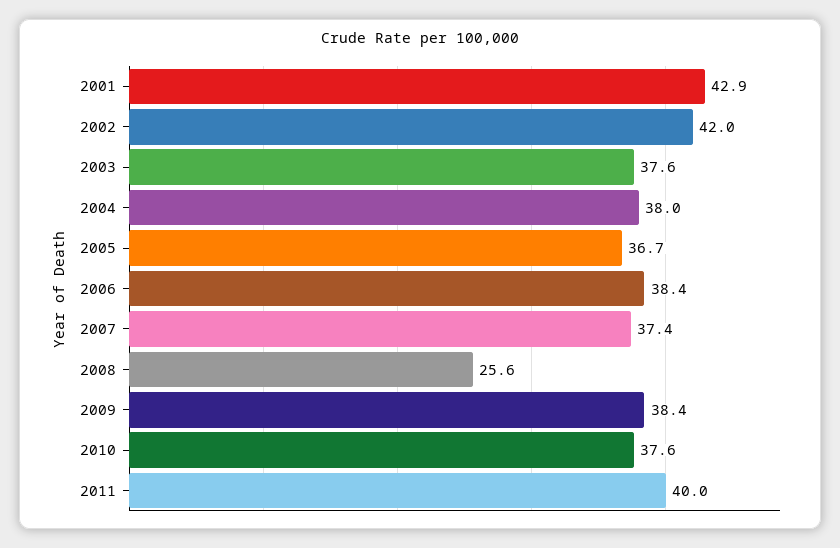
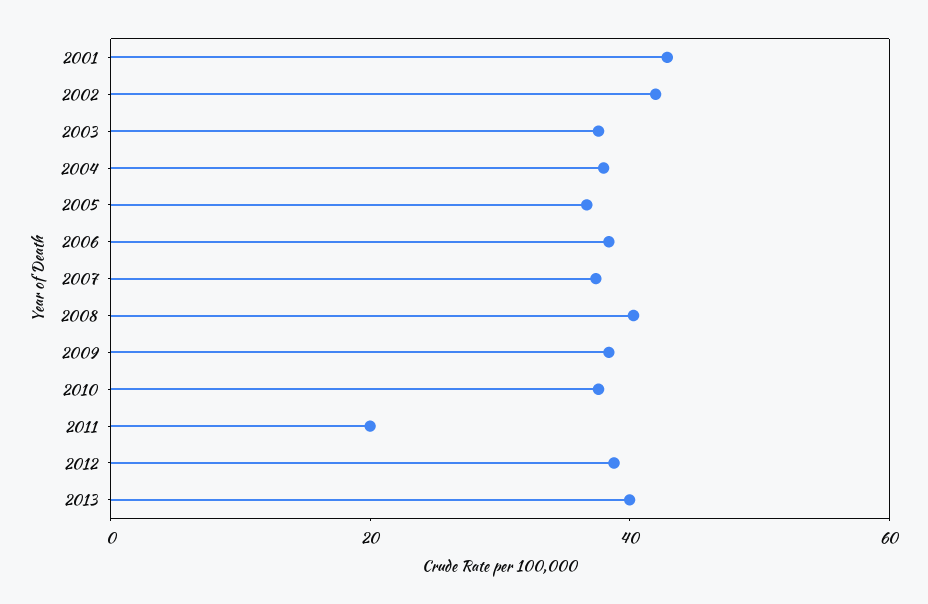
2008: 25.6 -> 40
2011: 40 -> 20
2012: none -> 40
2013: none -> 40

